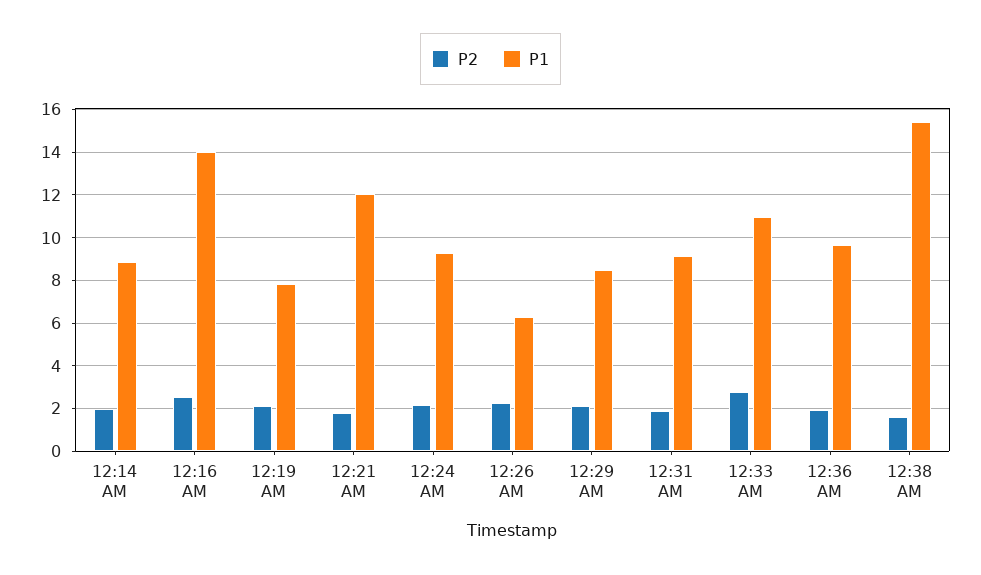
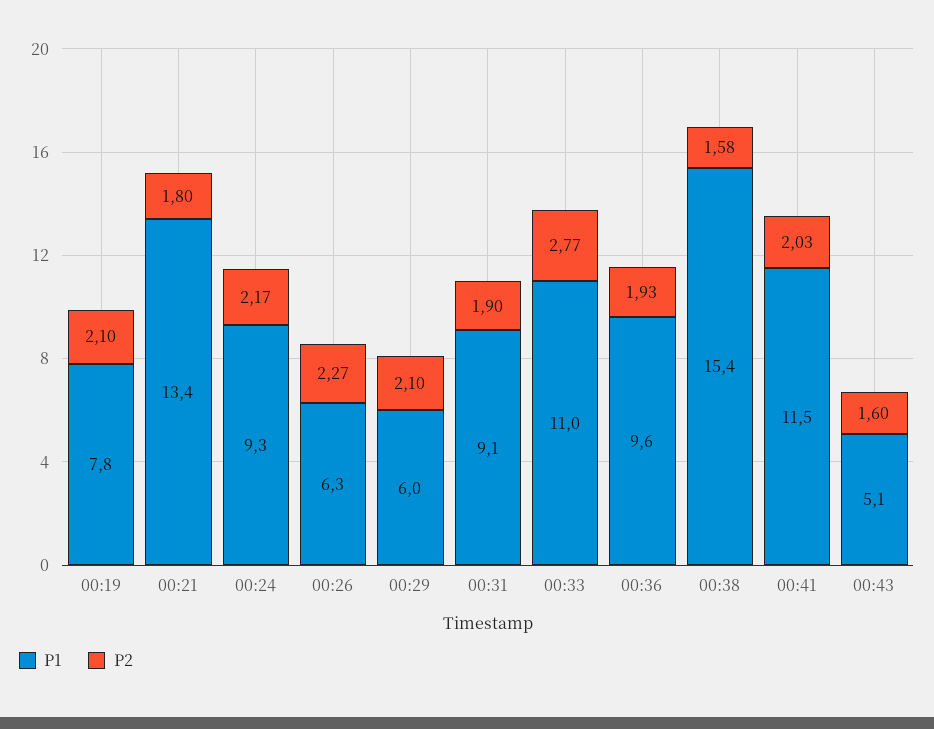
P2, 12:14 AM: 2 -> none
P1, 12:14 AM: 9 -> none
P2, 12:16 AM: 2.5 -> none
P1, 12:16 AM: 14 -> none
P1, 12:21 AM: 12 -> 13.4
P1, 12:29 AM: 8.5 -> 6
P1, 00:41: none -> 11.5
P2, 00:41: none -> 2.03
P1, 00:43: none -> 5.1
P2, 00:43: none -> 1.6

